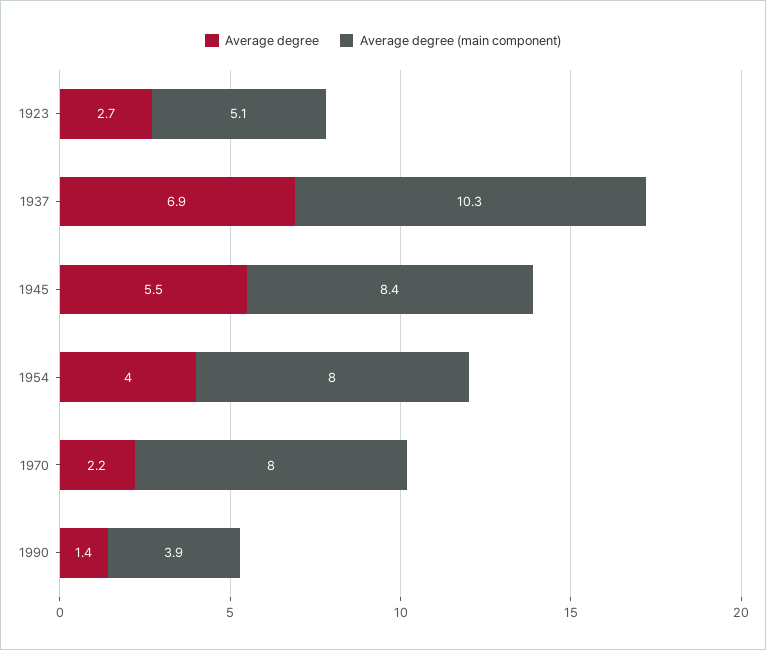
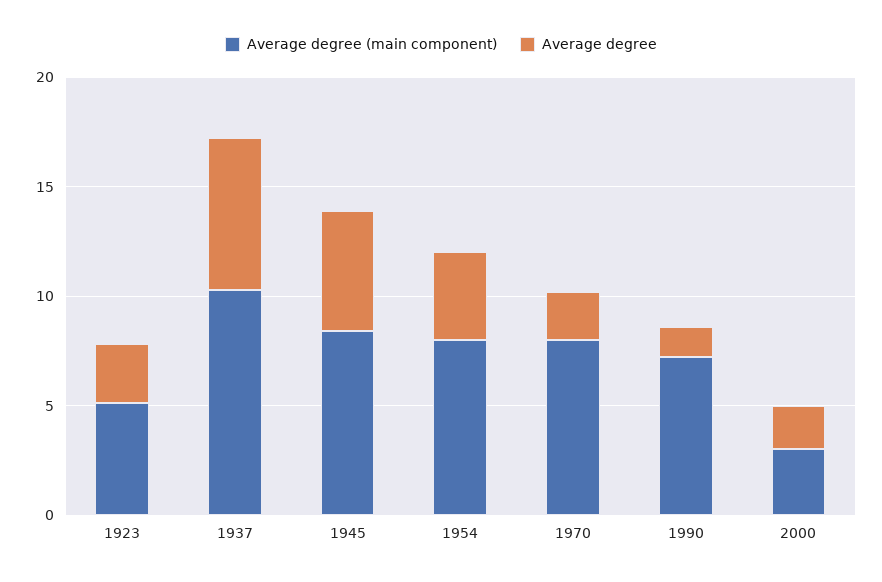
Average degree (main component), 1990: 3.9 -> 7
Average degree (main component), 2000: none -> 3
Average degree, 2000: none -> 2

